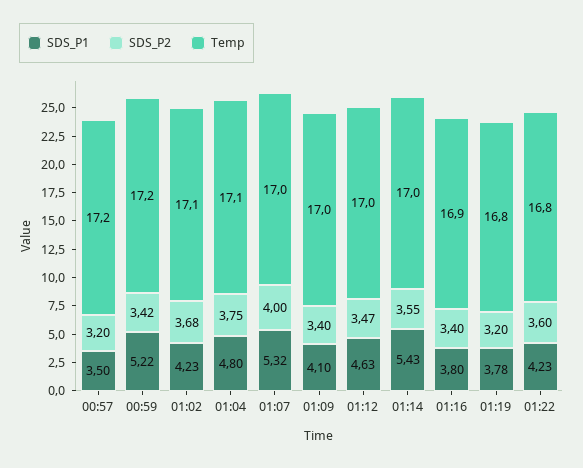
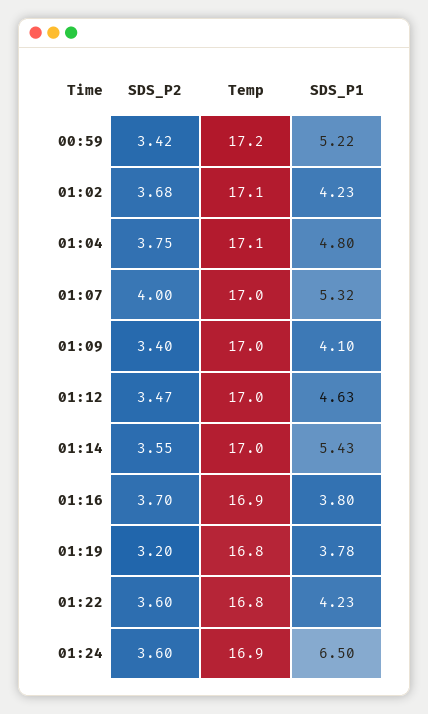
SDS_P1, 00:57: 3.5 -> none
SDS_P2, 00:57: 3.2 -> none
Temp, 00:57: 17.2 -> none
SDS_P2, 01:16: 3.4 -> 3.7
SDS_P2, 01:24: none -> 3.6
Temp, 01:24: none -> 16.9
SDS_P1, 01:24: none -> 6.5

